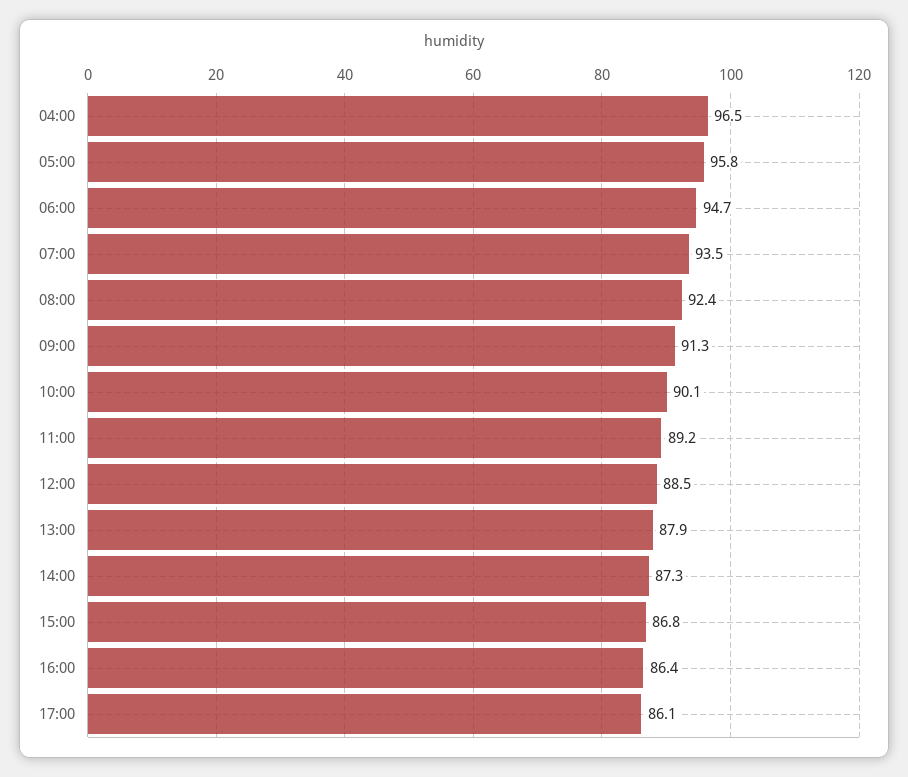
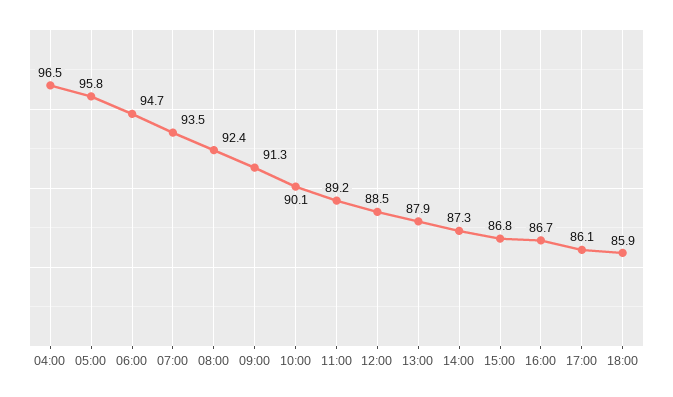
16:00: 86.4 -> 86.7
18:00: none -> 85.9

